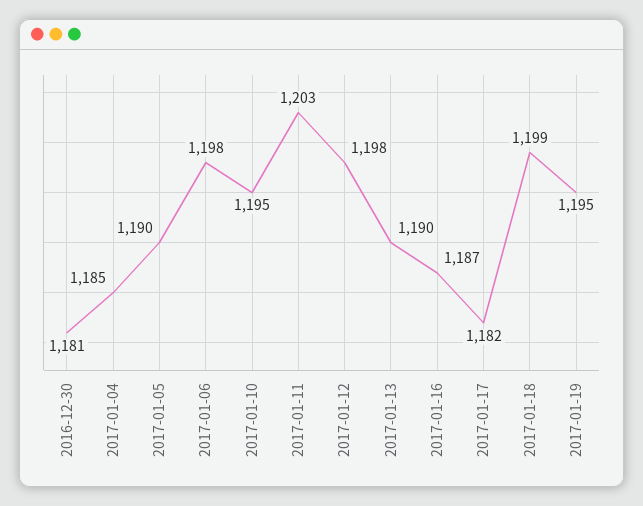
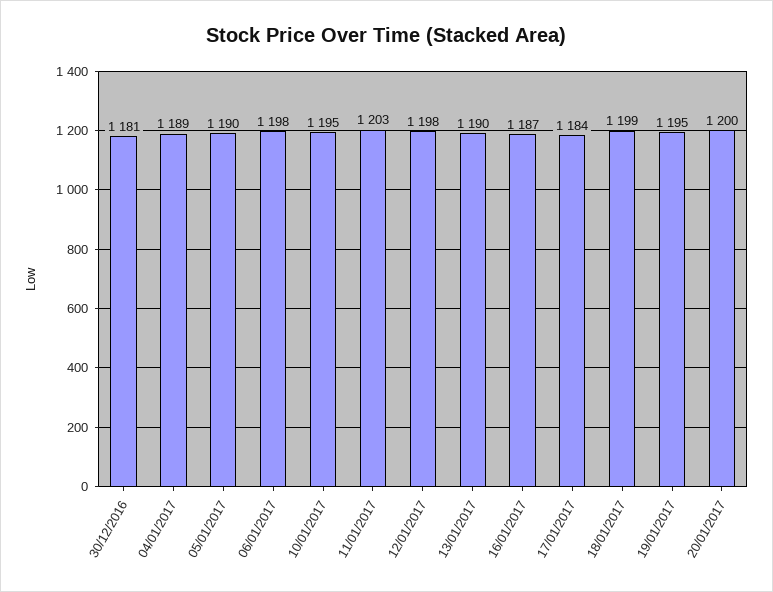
2017-01-04: 1185 -> 1189
2017-01-17: 1182 -> 1184
20/01/2017: none -> 1200

